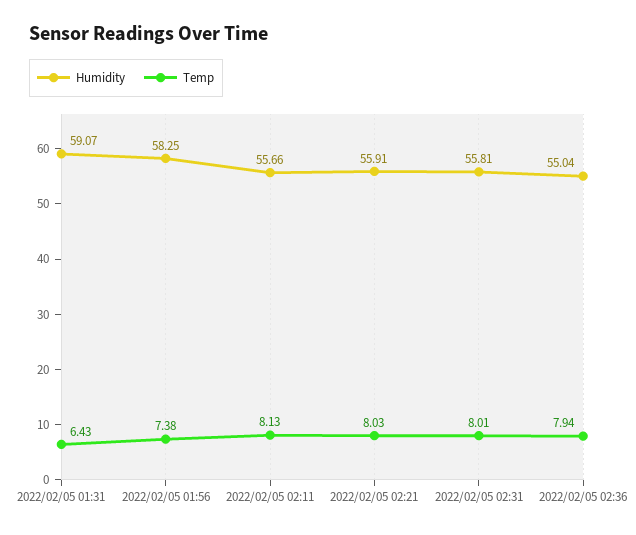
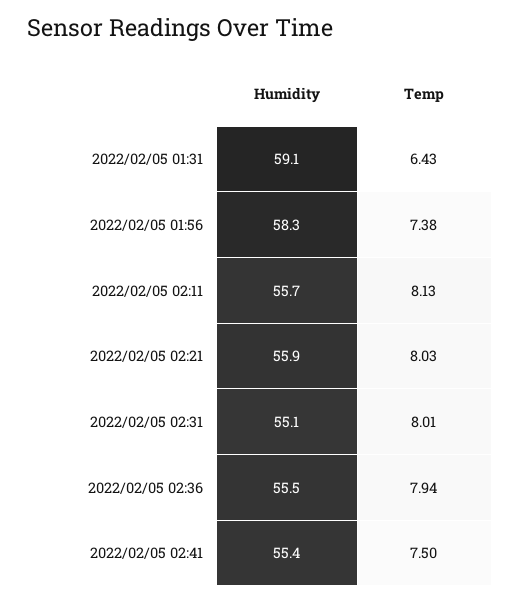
Humidity, 2022/02/05 02:31: 55.81 -> 55.1
Humidity, 2022/02/05 02:36: 55.04 -> 55.5
Humidity, 2022/02/05 02:41: none -> 55.4
Temp, 2022/02/05 02:41: none -> 7.5

